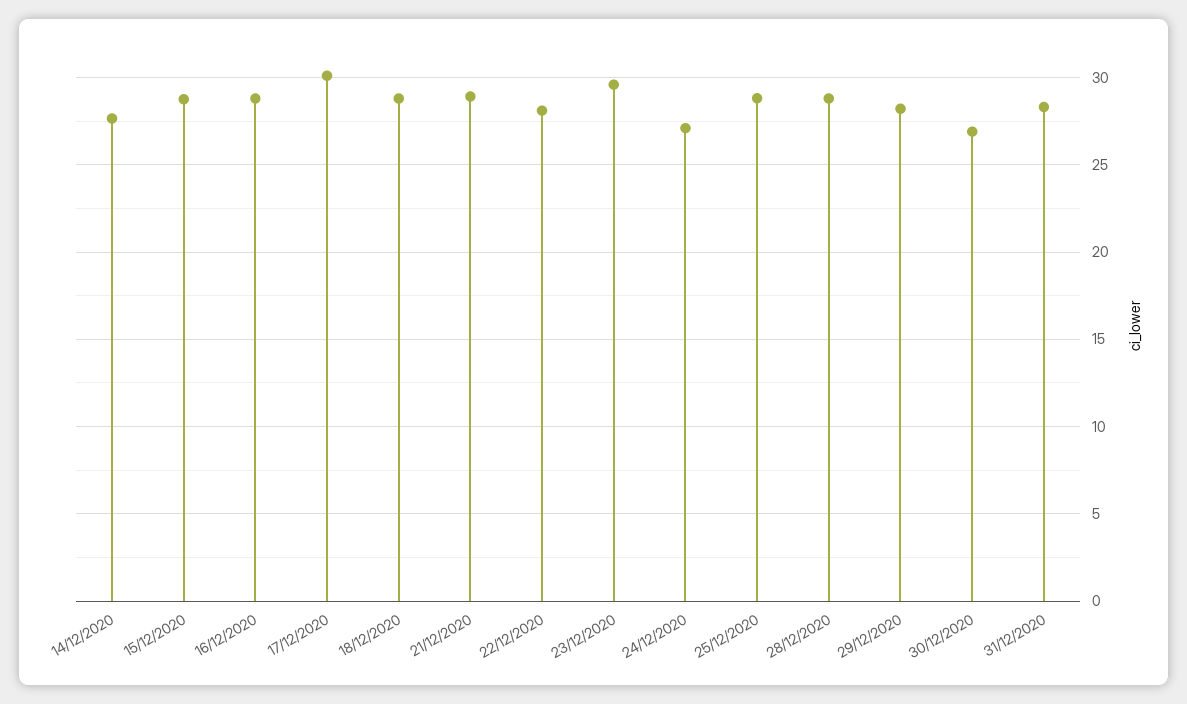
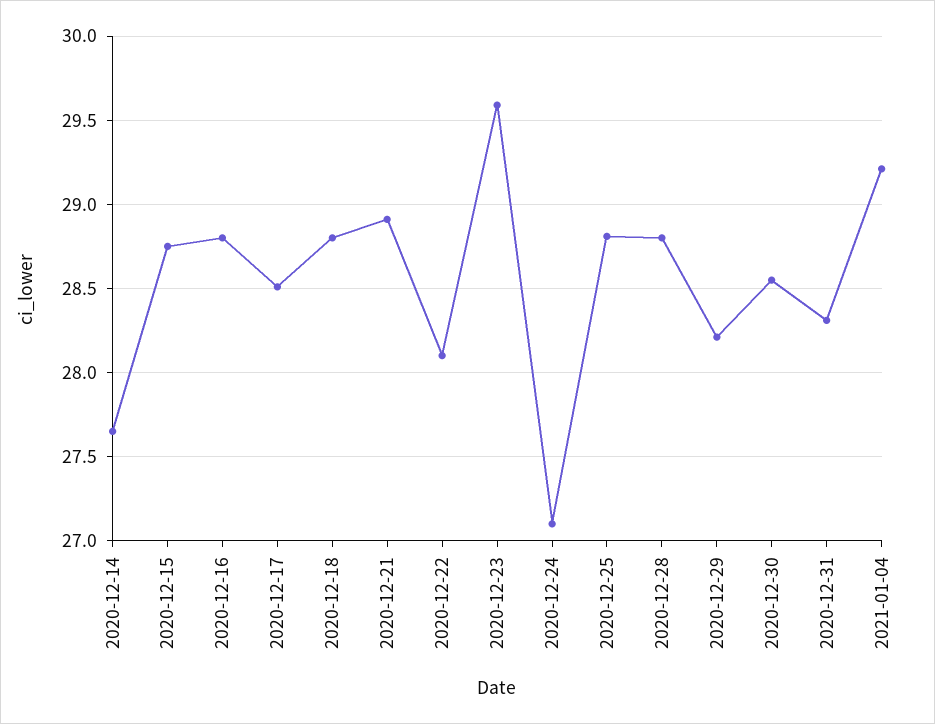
17/12/2020: 30 -> 28.5
30/12/2020: 27 -> 28.55
2021-01-04: none -> 29.2

